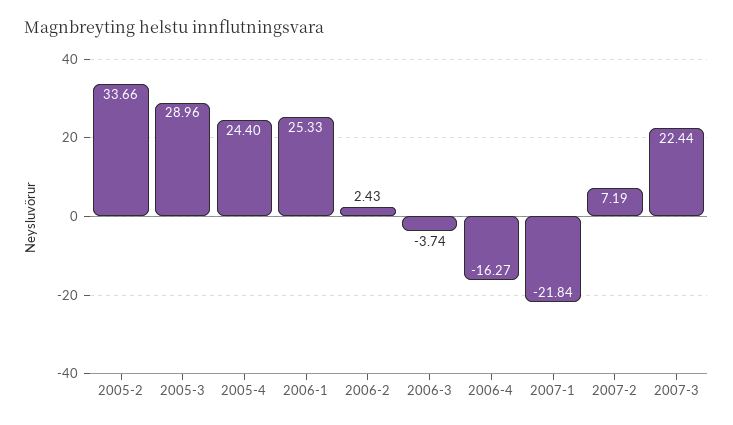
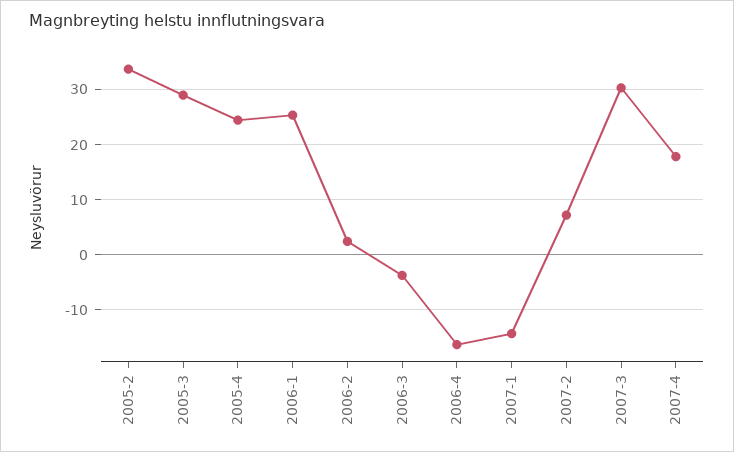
2007-1: -21.84 -> -14
2007-3: 22.44 -> 30
2007-4: none -> 18

